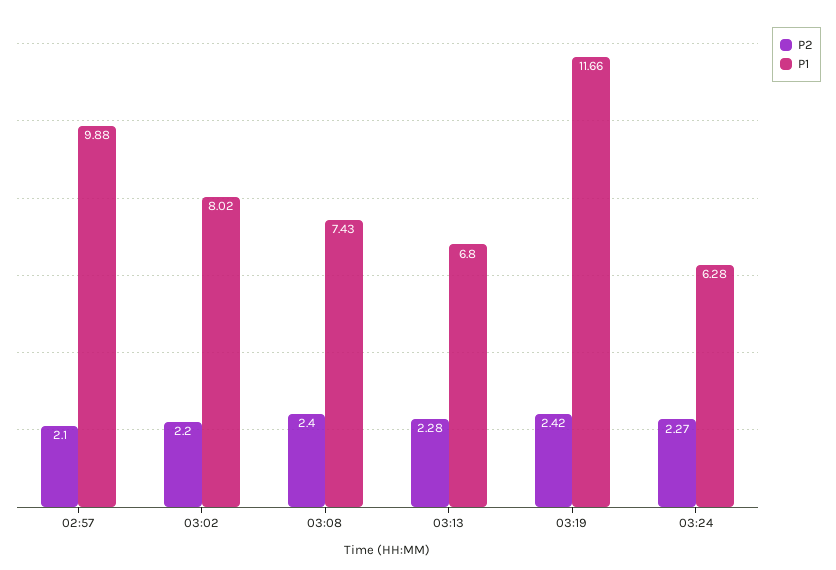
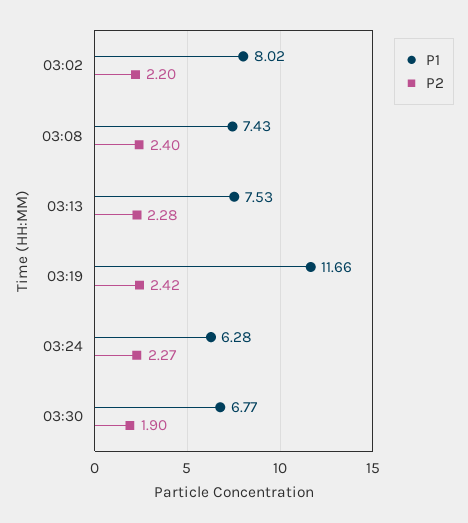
P2, 02:57: 2.1 -> none
P1, 02:57: 9.88 -> none
P1, 03:13: 6.8 -> 7.53
P1, 03:30: none -> 6.77
P2, 03:30: none -> 1.9

